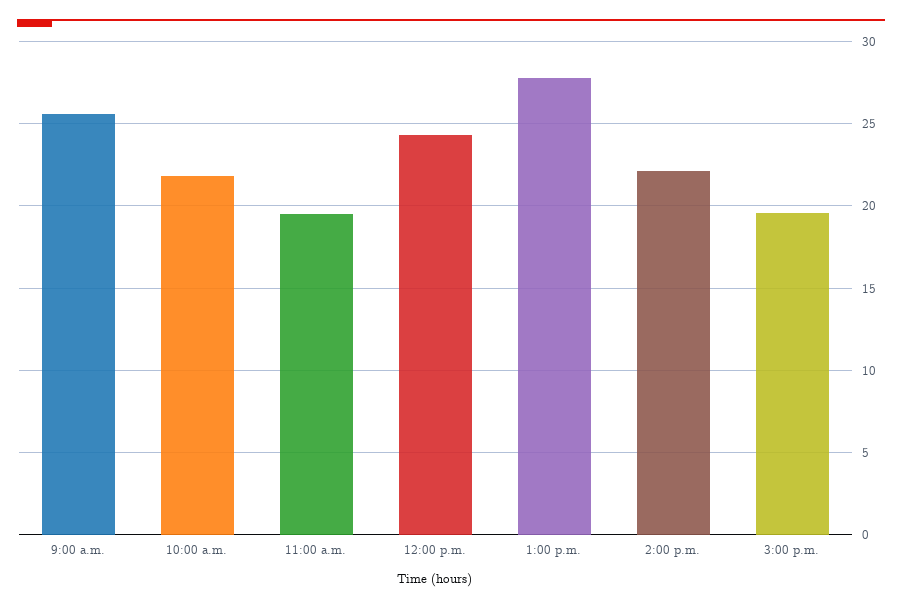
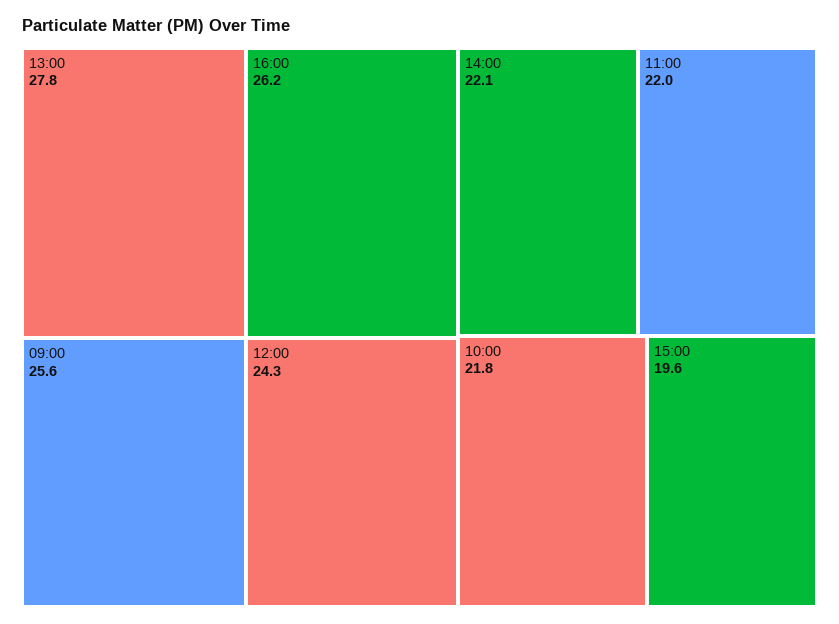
11:00 a.m.: 19.5 -> 22
16:00: none -> 26.2

